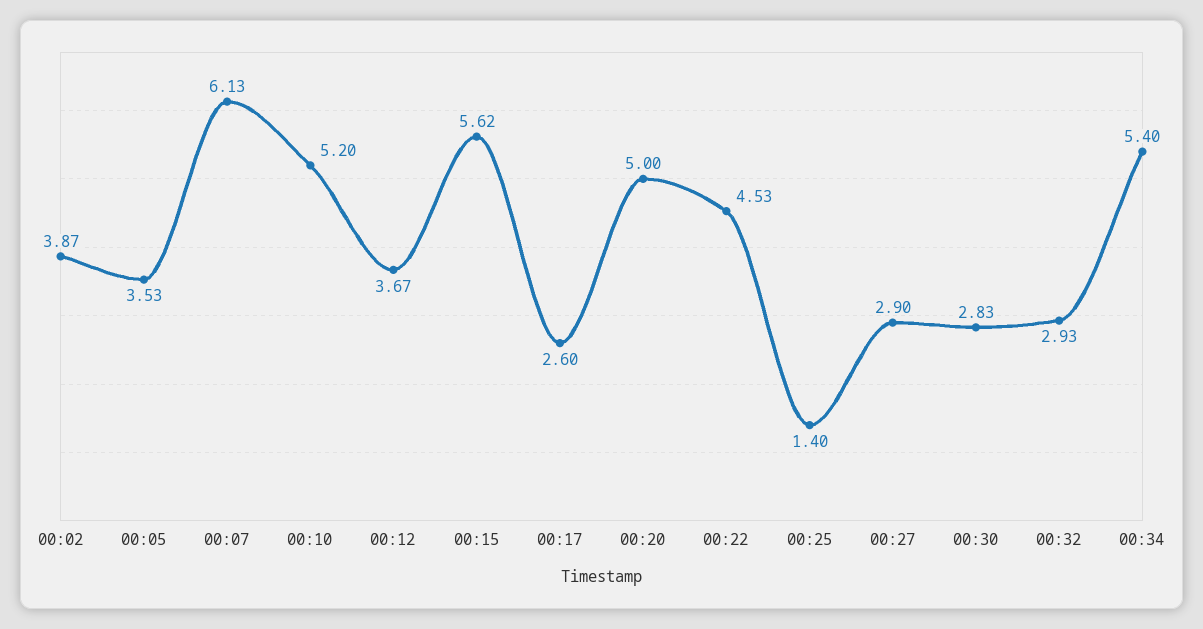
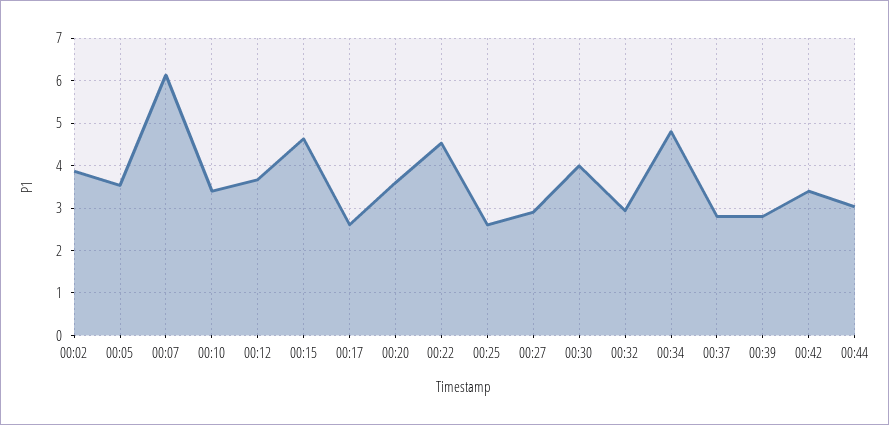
00:10: 5.2 -> 3.4
00:15: 5.62 -> 4.6
00:20: 5 -> 3.6
00:25: 1.4 -> 2.6
00:30: 2.83 -> 4
00:34: 5.4 -> 4.8
00:37: none -> 2.8
00:39: none -> 2.8
00:42: none -> 3.4
00:44: none -> 3

